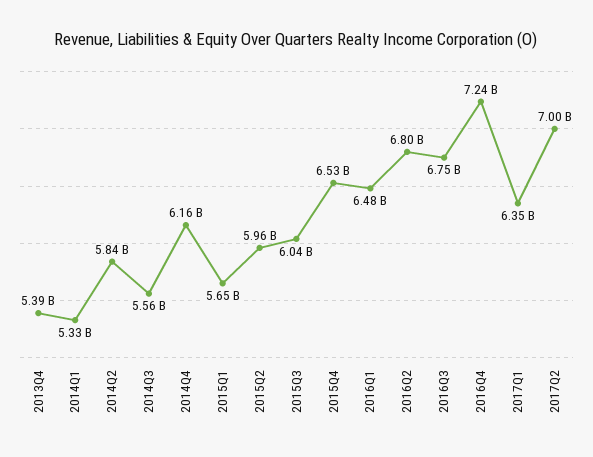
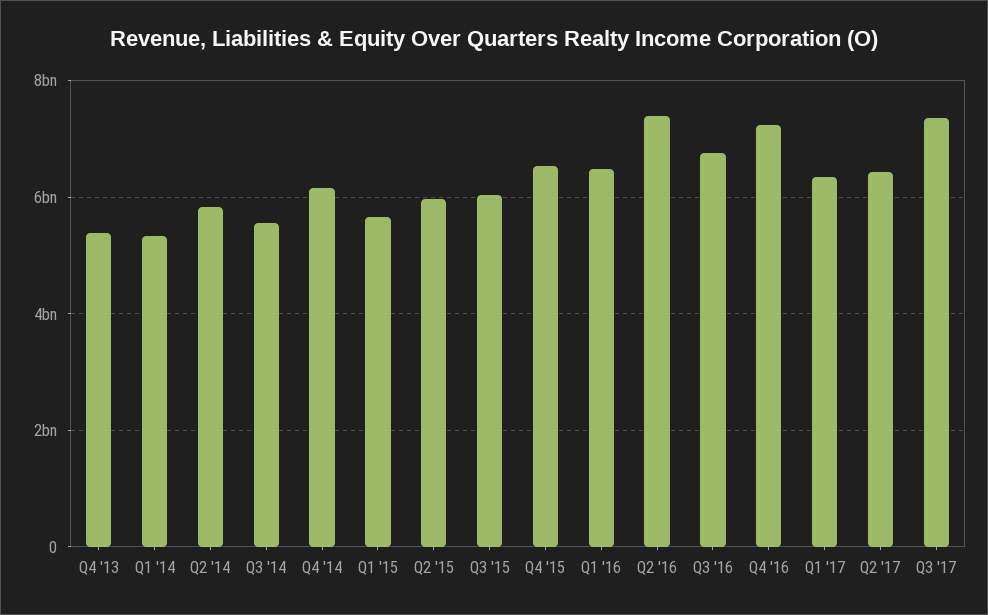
2016Q2: 6800000000 -> 7400000000
2017Q2: 7000000000 -> 6400000000
Q3 '17: none -> 7400000000

